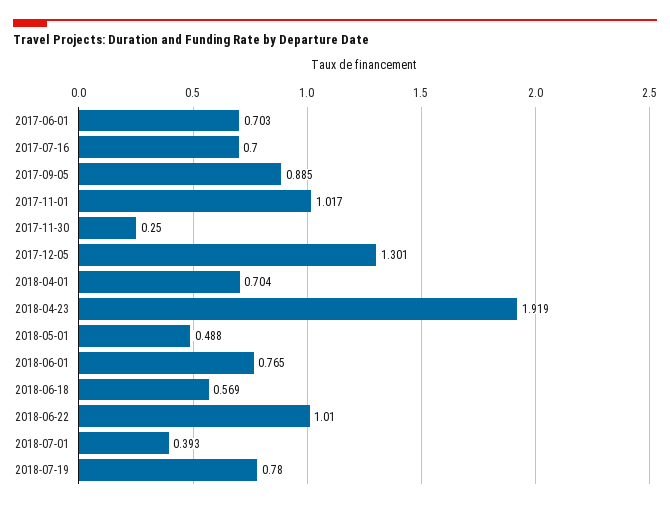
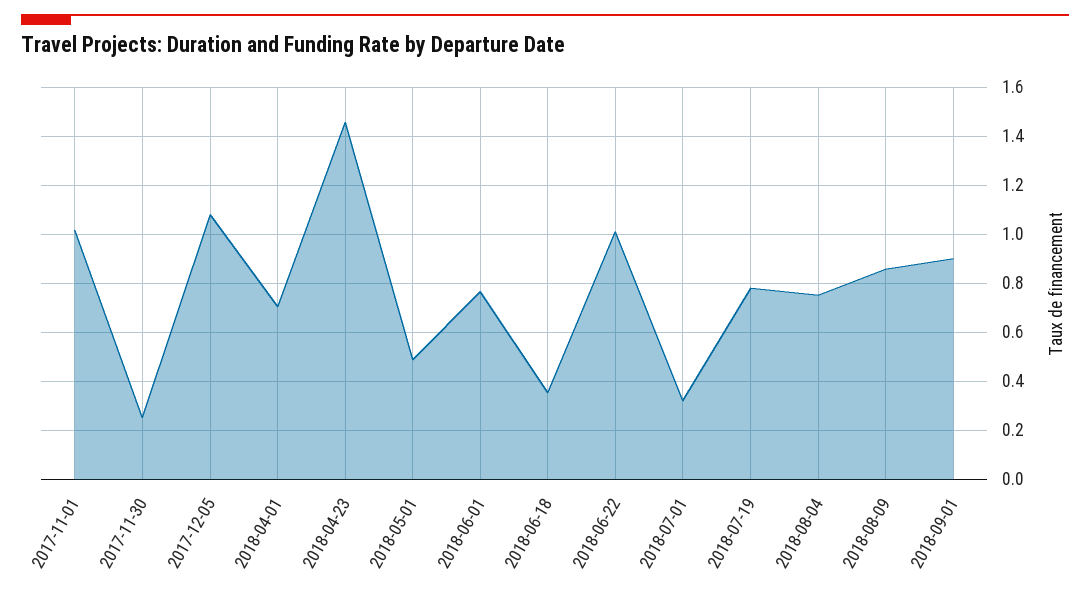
2017-06-01: 0.703 -> none
2017-07-16: 0.7 -> none
2017-09-05: 0.885 -> none
2017-12-05: 1.301 -> 1.075
2018-04-23: 1.919 -> 1.45
2018-06-18: 0.569 -> 0.35
2018-07-01: 0.393 -> 0.325
2018-08-04: none -> 0.75
2018-08-09: none -> 0.85
2018-09-01: none -> 0.9

